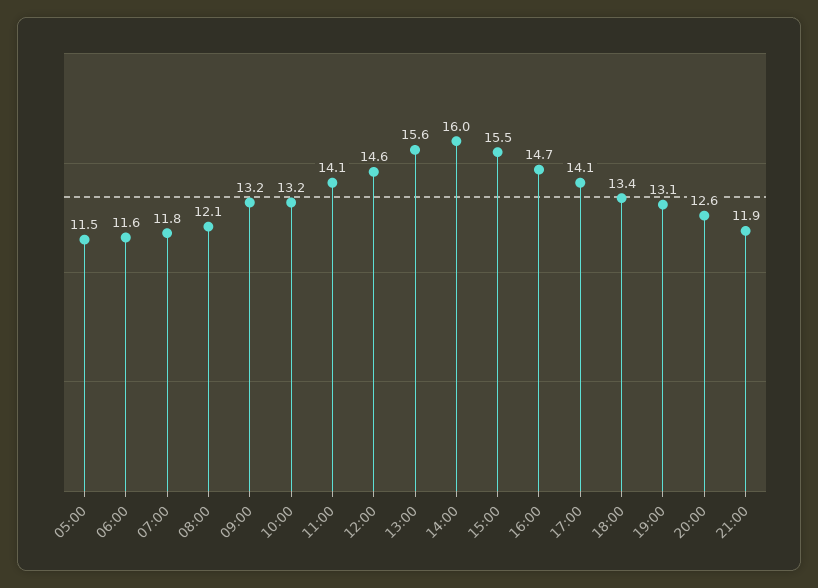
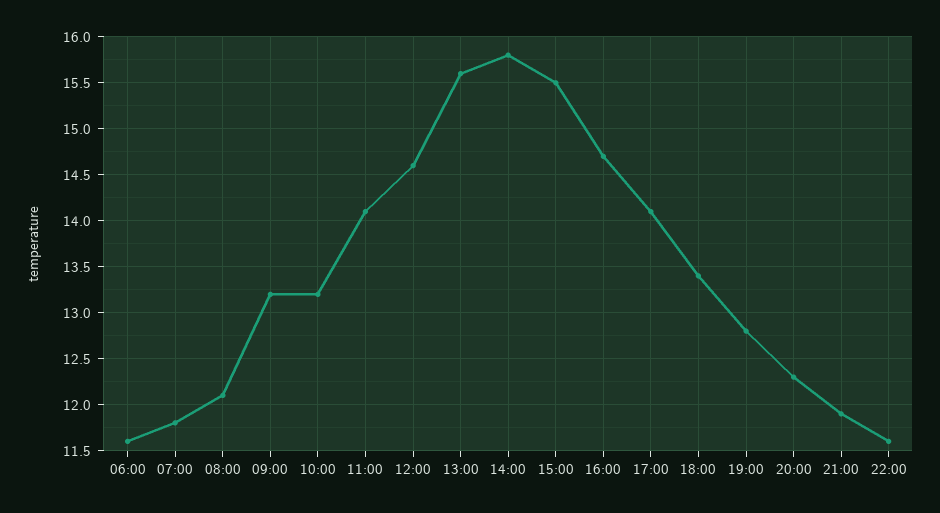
05:00: 11.5 -> none
14:00: 16 -> 15.8
19:00: 13.1 -> 12.8
20:00: 12.6 -> 12.3
22:00: none -> 11.6

